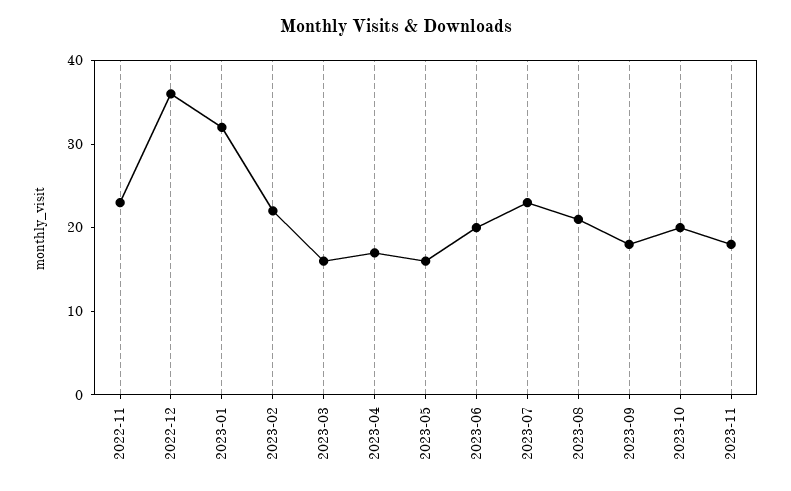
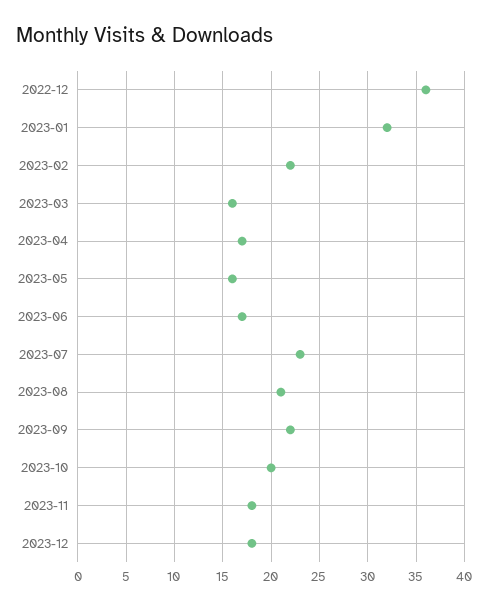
2022-11: 23 -> none
2023-06: 20 -> 17
2023-09: 18 -> 22
2023-12: none -> 18

